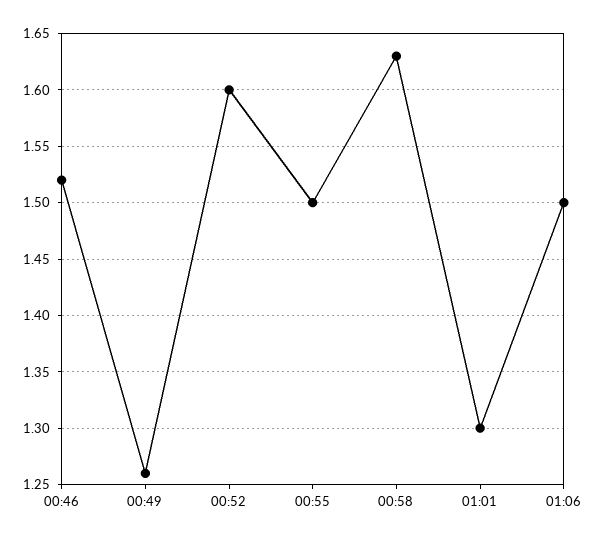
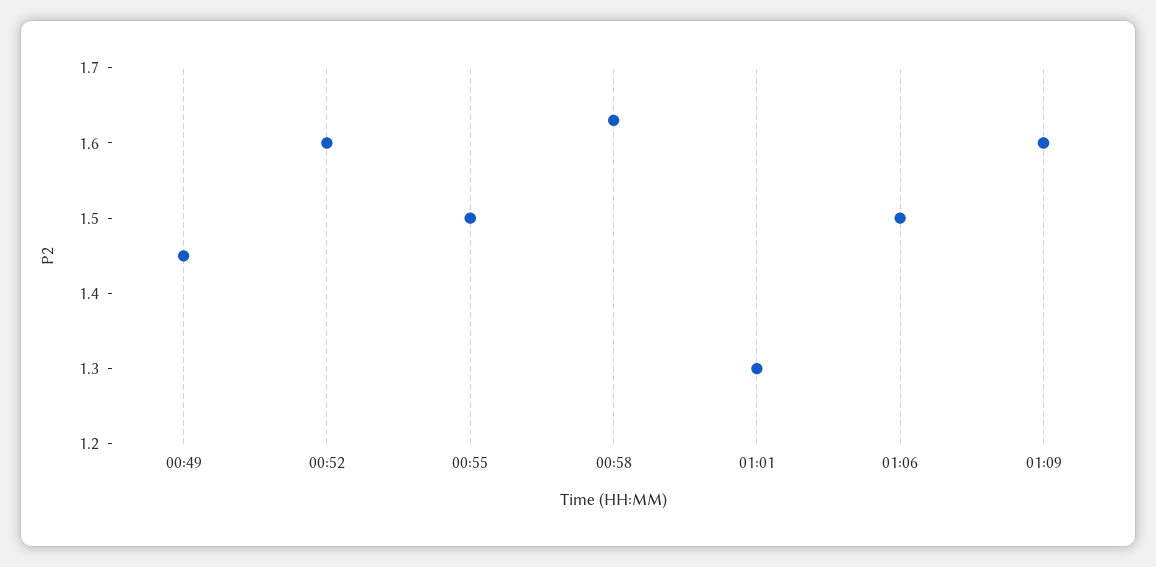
00:46: 1.52 -> none
00:49: 1.26 -> 1.45
01:09: none -> 1.6

